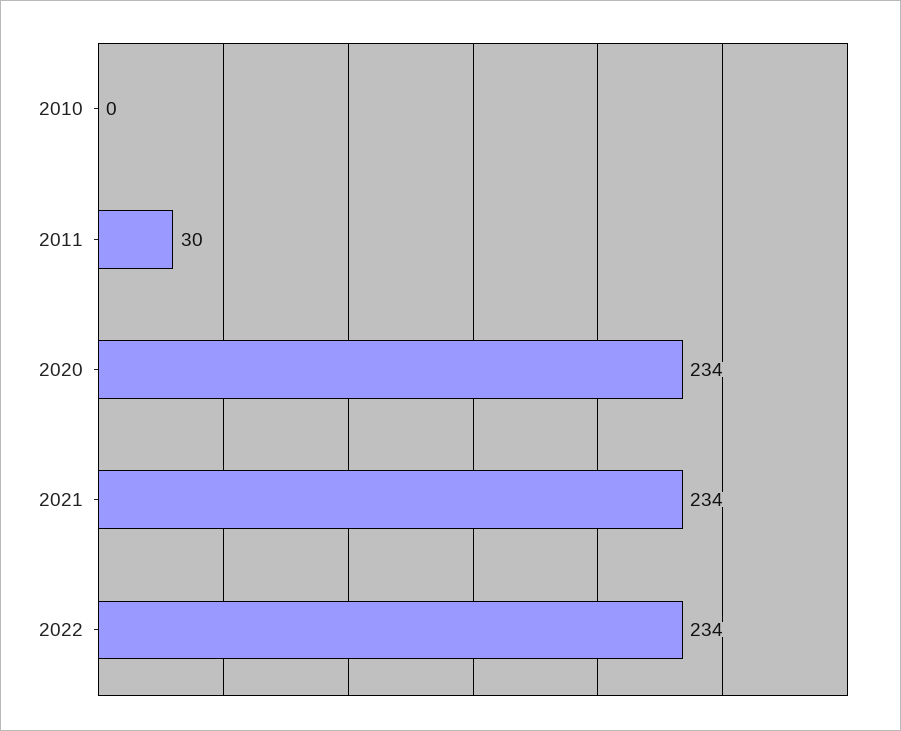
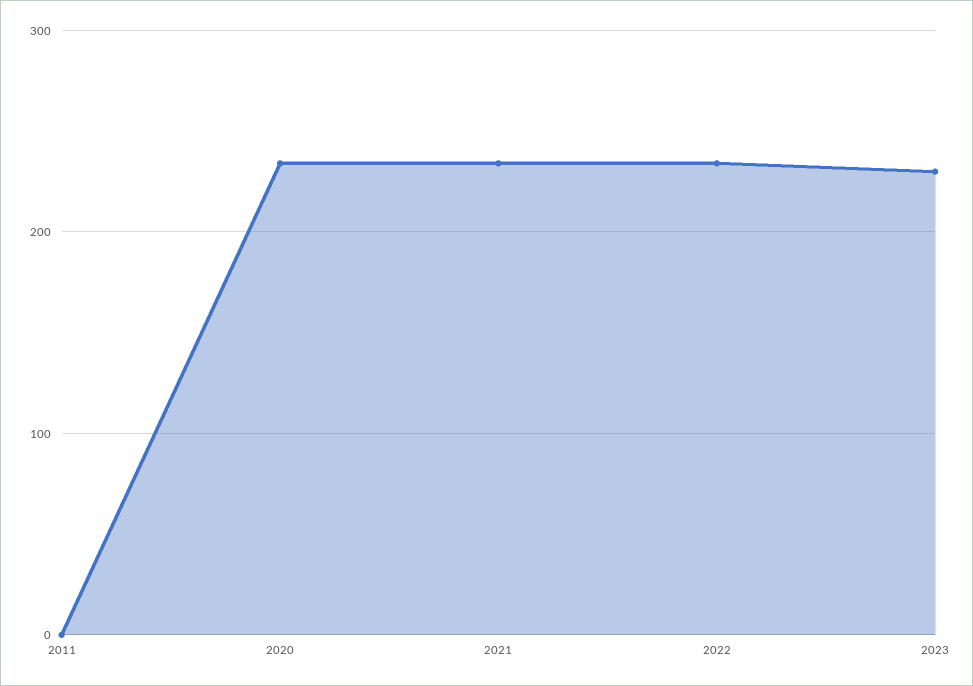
2010: 0 -> none
2011: 30 -> 0
2023: none -> 230

